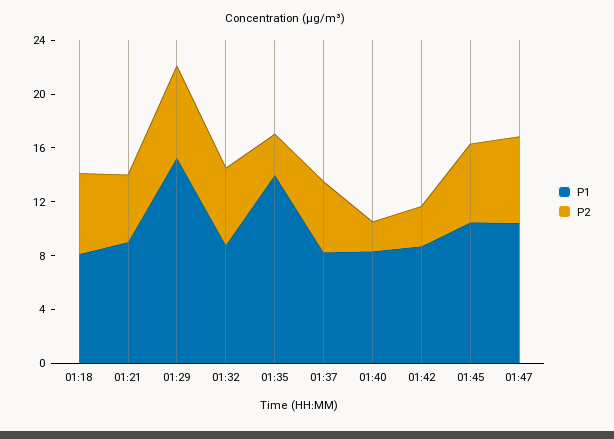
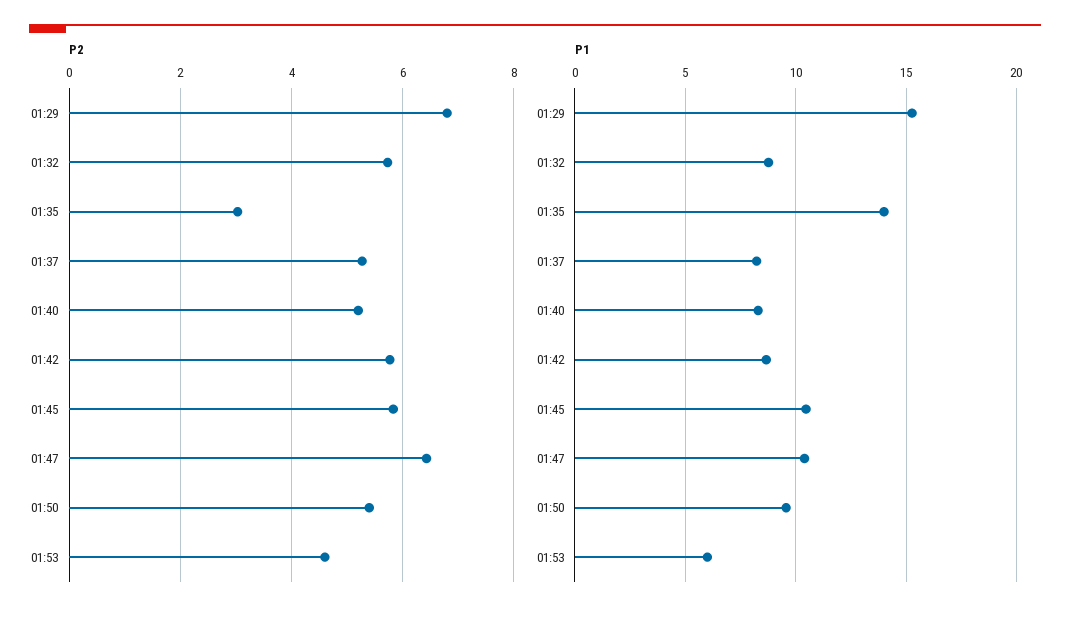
P1, 01:18: 8 -> none
P2, 01:18: 6 -> none
P1, 01:21: 9 -> none
P2, 01:21: 5 -> none
P2, 01:40: 2 -> 5.2
P2, 01:42: 3 -> 5.8
P2, 01:50: none -> 5.4
P2, 01:53: none -> 4.6
P1, 01:50: none -> 9.5
P1, 01:53: none -> 6

